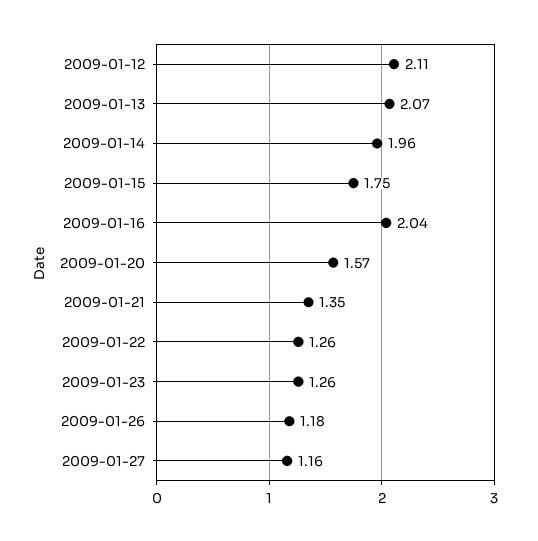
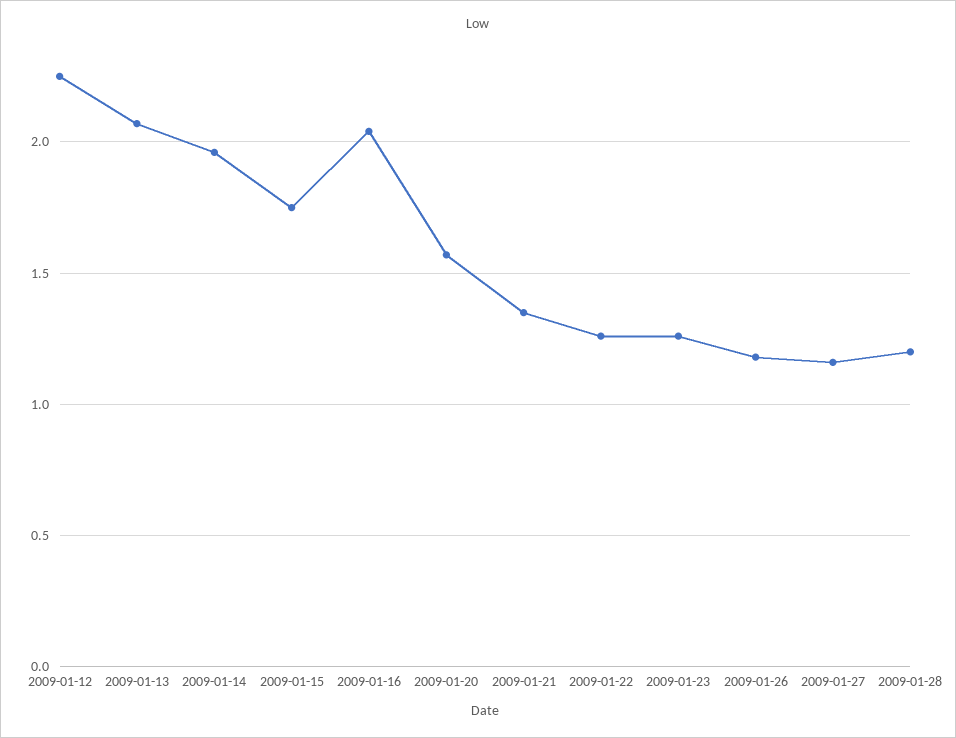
2009-01-12: 2.11 -> 2.25
2009-01-28: none -> 1.2

